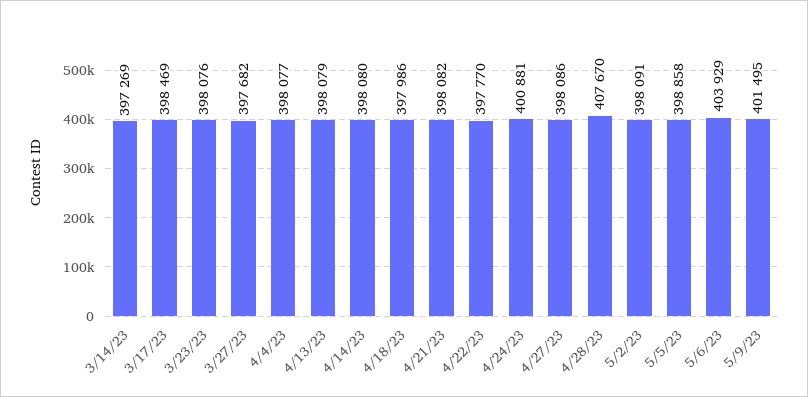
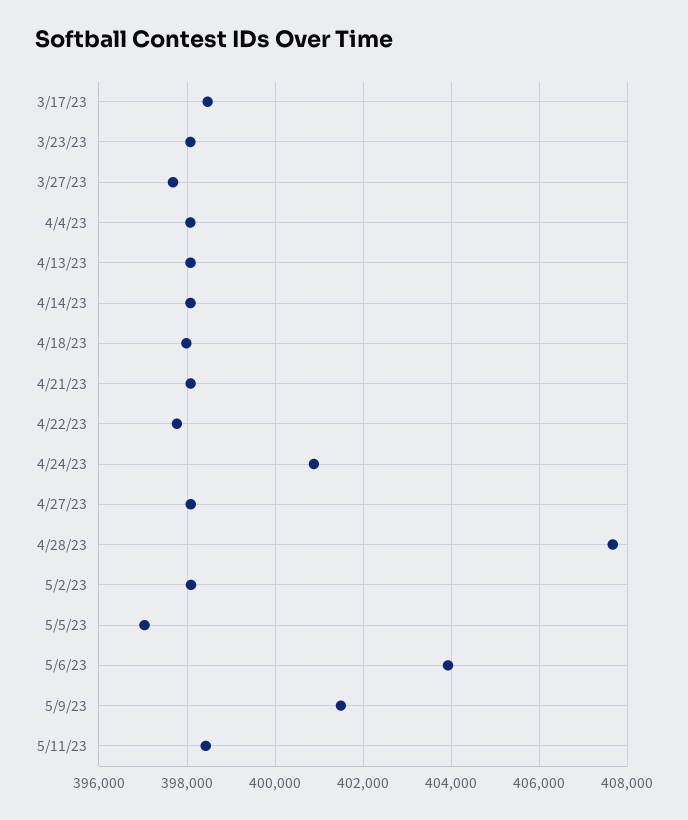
3/14/23: 397269 -> none
5/5/23: 398858 -> 397000
5/11/23: none -> 398400

